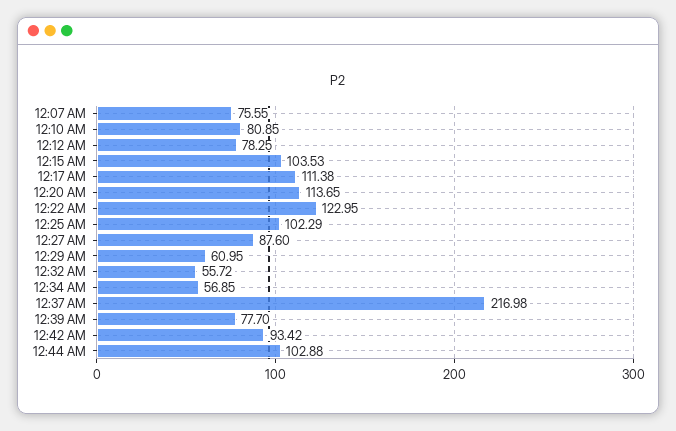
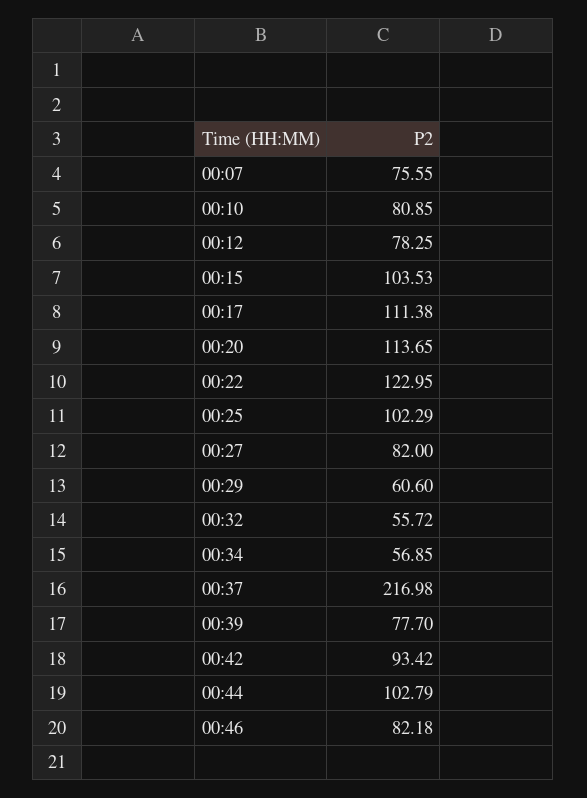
12:27 AM: 87.6 -> 82
12:29 AM: 60.95 -> 60.6
12:44 AM: 102.88 -> 102.79
00:46: none -> 82.18

